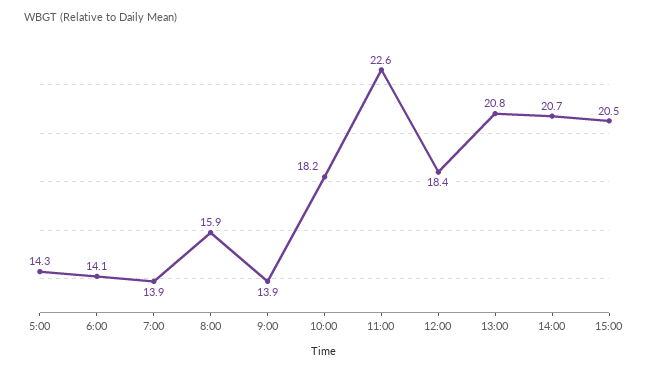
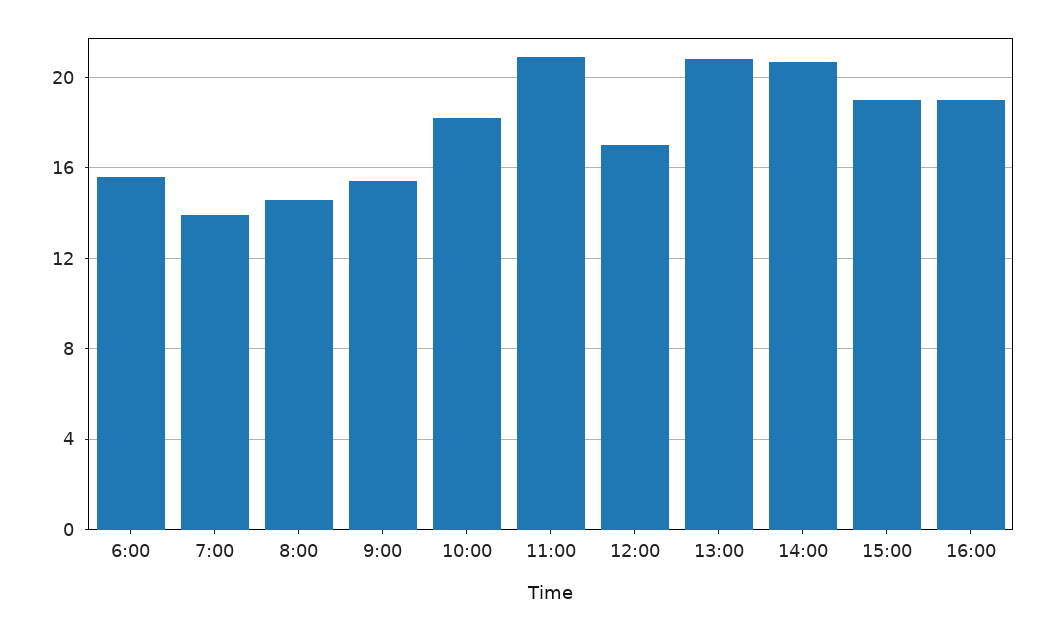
5:00: 14.3 -> none
6:00: 14.1 -> 15.5
8:00: 15.9 -> 14.5
9:00: 13.9 -> 15.5
11:00: 22.6 -> 21
12:00: 18.4 -> 17
15:00: 20.5 -> 19
16:00: none -> 19

